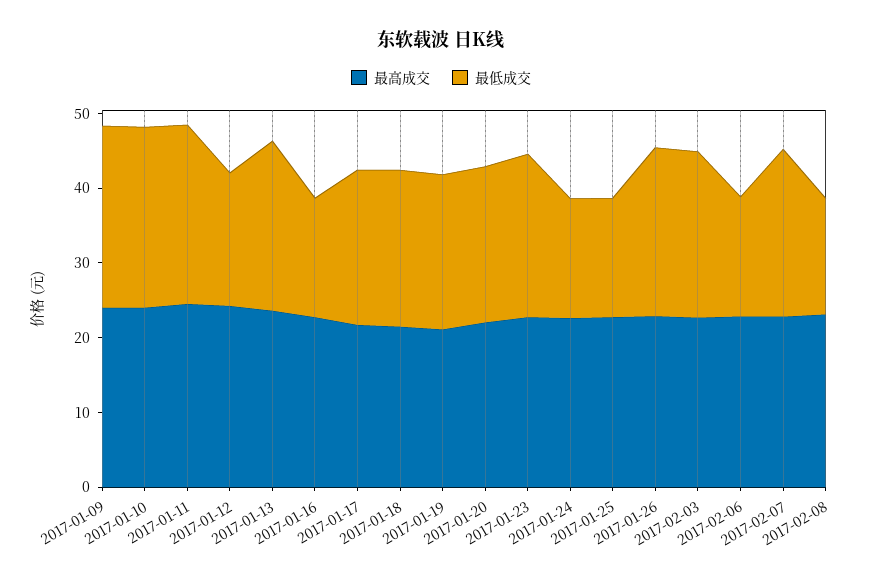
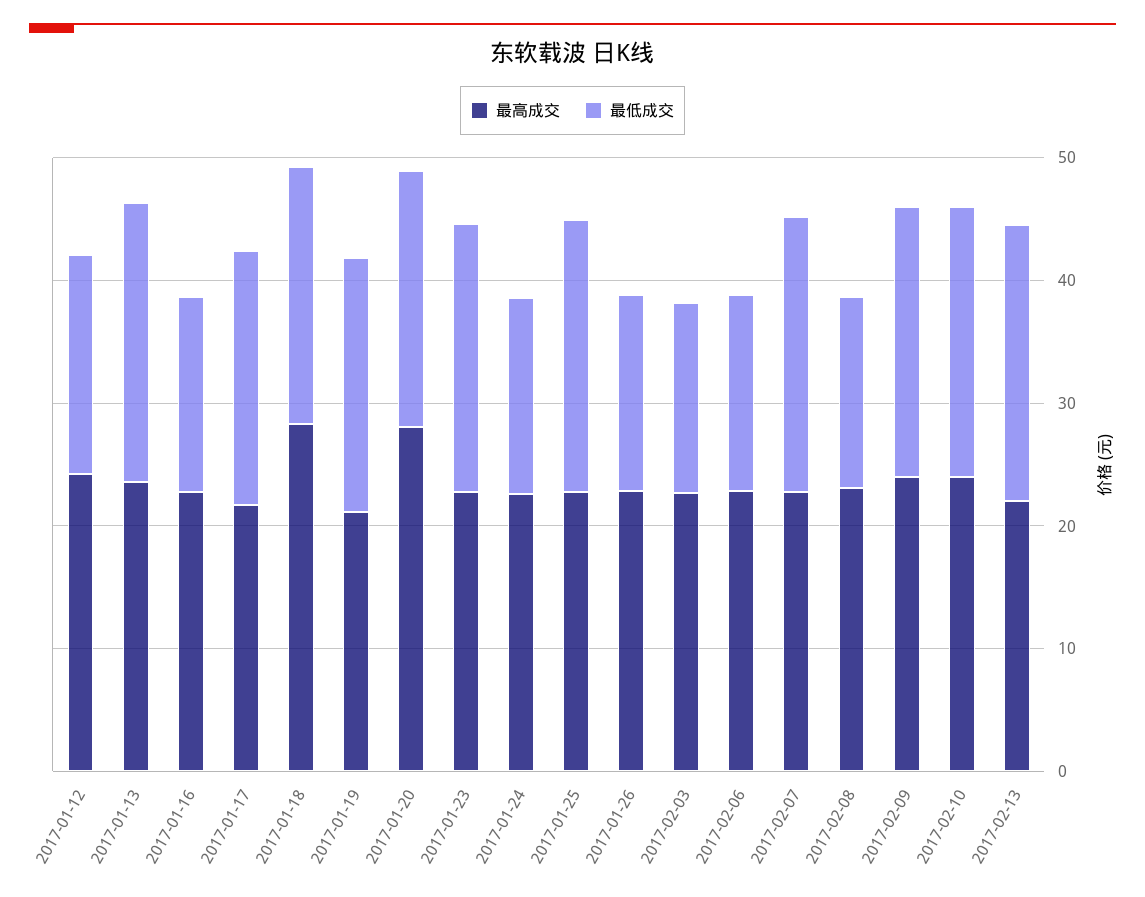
最高成交, 2017-01-09: 24 -> none
最低成交, 2017-01-09: 24 -> none
最高成交, 2017-01-10: 24 -> none
最低成交, 2017-01-10: 24 -> none
最高成交, 2017-01-11: 24 -> none
最低成交, 2017-01-11: 24 -> none
最高成交, 2017-01-18: 22 -> 28
最高成交, 2017-01-20: 22 -> 28
最低成交, 2017-01-25: 16 -> 22
最低成交, 2017-01-26: 22 -> 16
最低成交, 2017-02-03: 22 -> 16
最高成交, 2017-02-09: none -> 24
最低成交, 2017-02-09: none -> 22
最高成交, 2017-02-10: none -> 24
最低成交, 2017-02-10: none -> 22
最高成交, 2017-02-13: none -> 22
最低成交, 2017-02-13: none -> 22

